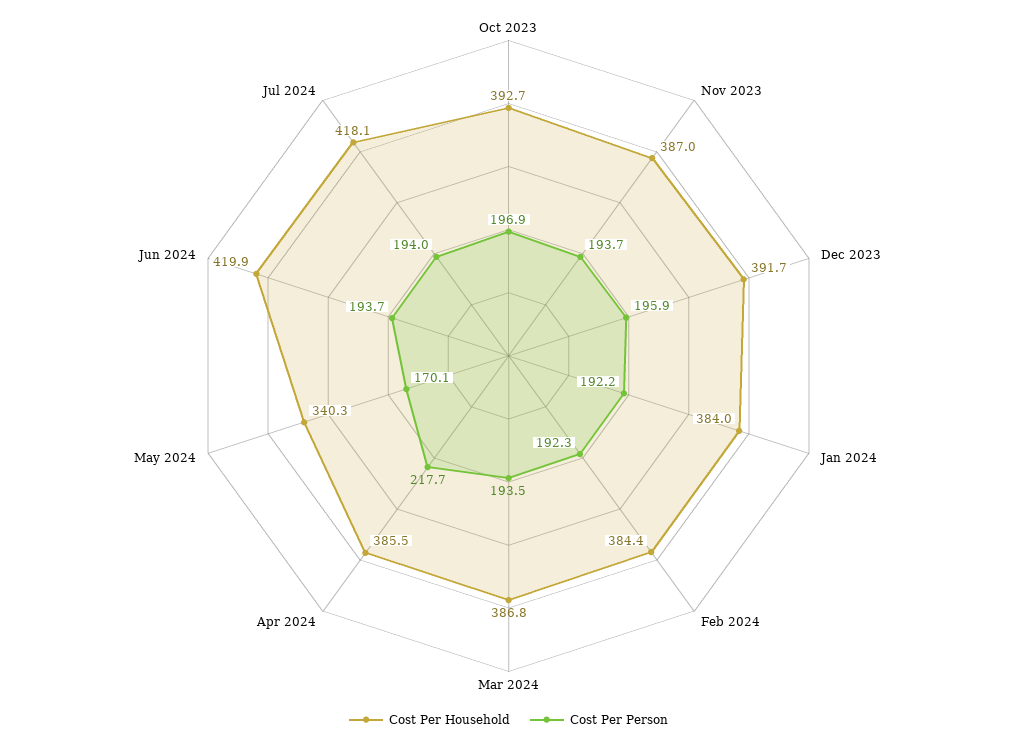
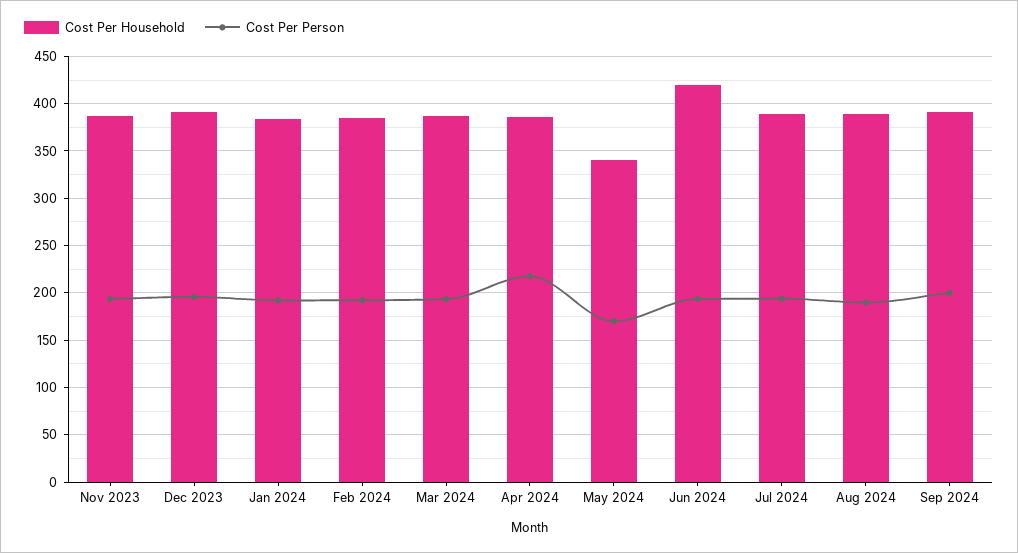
Cost Per Household, Oct 2023: 392.7 -> none
Cost Per Person, Oct 2023: 196.9 -> none
Cost Per Household, Jul 2024: 418.1 -> 390
Cost Per Household, Aug 2024: none -> 390
Cost Per Person, Aug 2024: none -> 190
Cost Per Household, Sep 2024: none -> 390
Cost Per Person, Sep 2024: none -> 200

